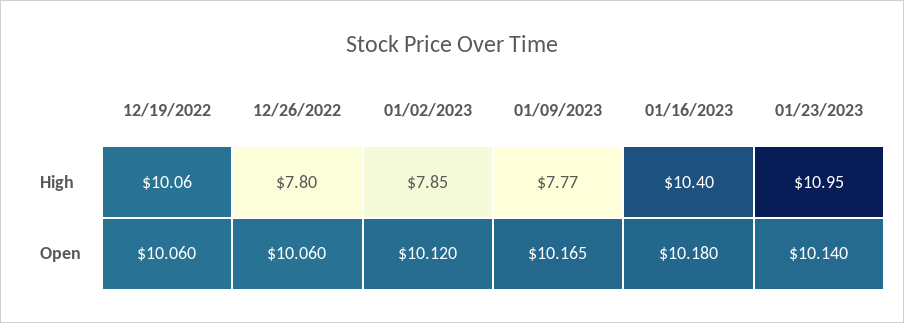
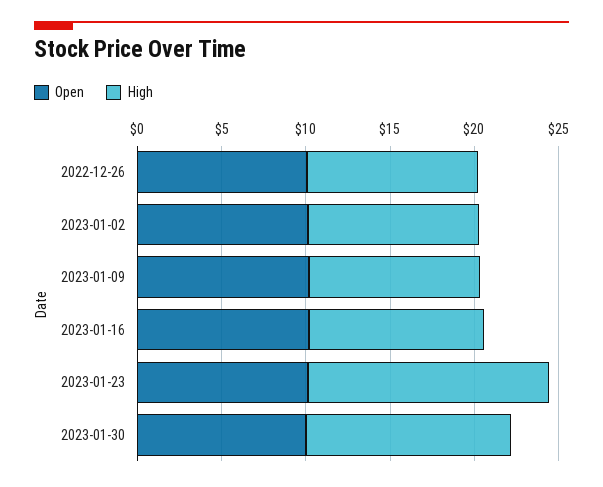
High, 12/19/2022: 10.06 -> none
High, 12/26/2022: 7.8 -> 10
High, 01/02/2023: 7.85 -> 10
High, 01/09/2023: 7.77 -> 10
High, 01/23/2023: 10.95 -> 14
Open, 12/19/2022: 10.06 -> none
Open, 2023-01-30: none -> 10
High, 2023-01-30: none -> 12

